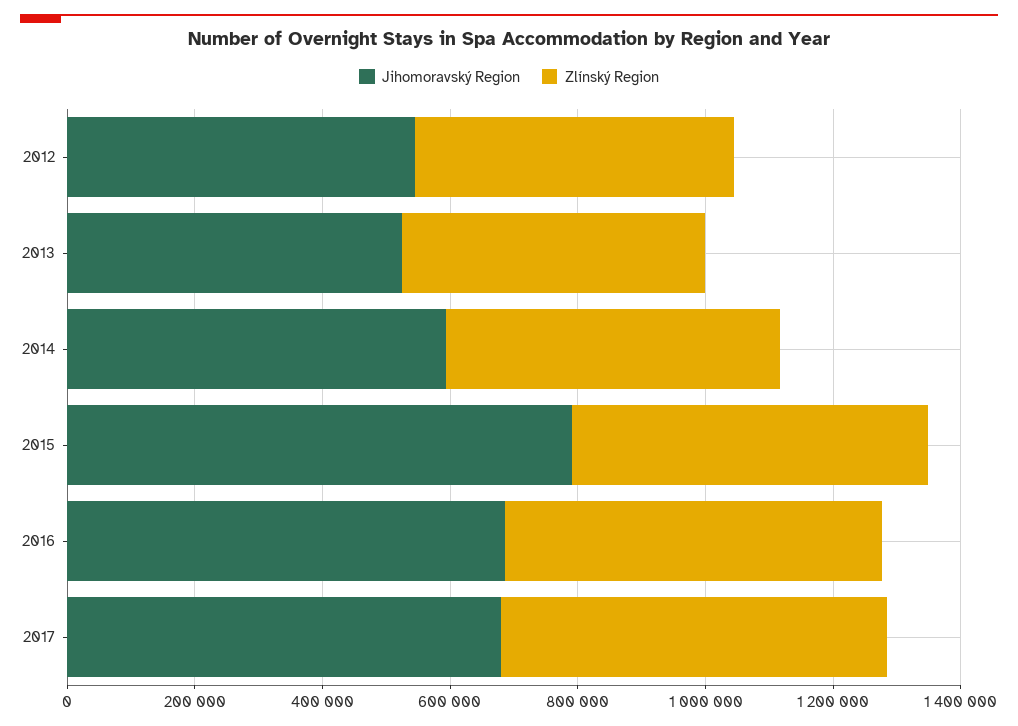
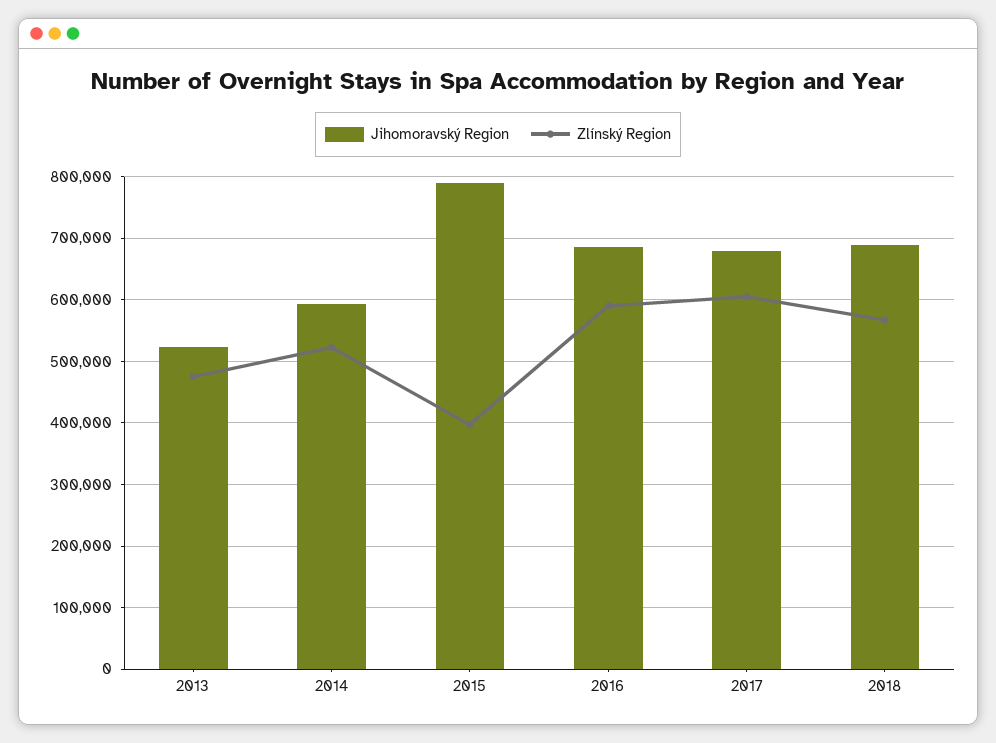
Jihomoravský Region, 2012: 550000 -> none
Zlínský Region, 2012: 500000 -> none
Zlínský Region, 2015: 550000 -> 400000
Jihomoravský Region, 2018: none -> 690000
Zlínský Region, 2018: none -> 570000

